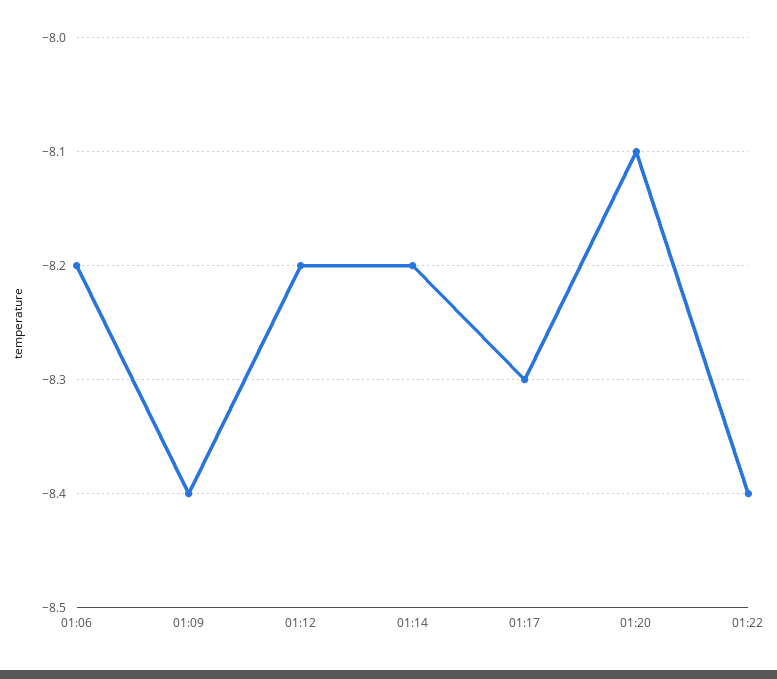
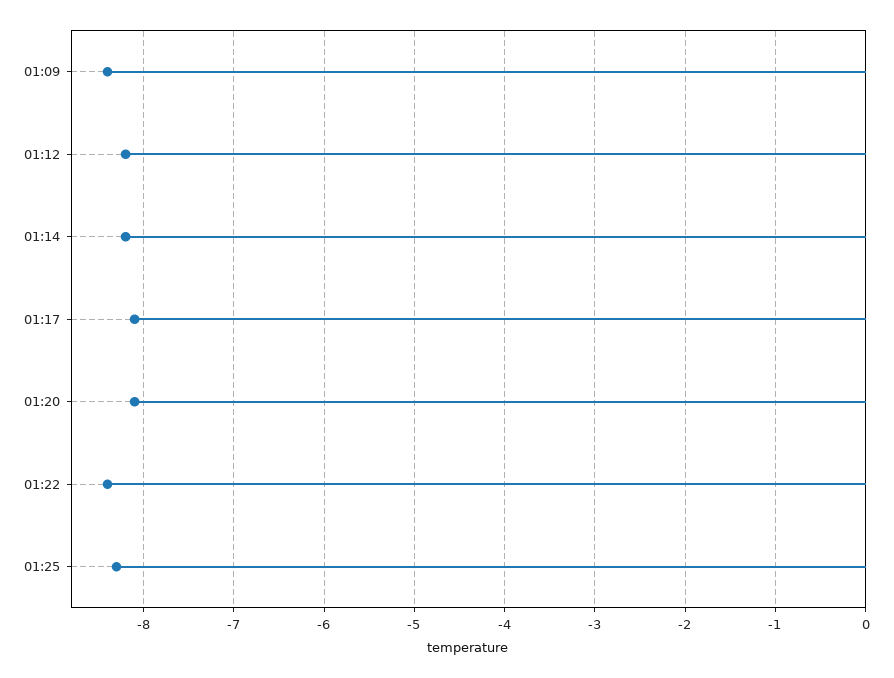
01:06: -8.2 -> none
01:17: -8.3 -> -8.1
01:25: none -> -8.3

